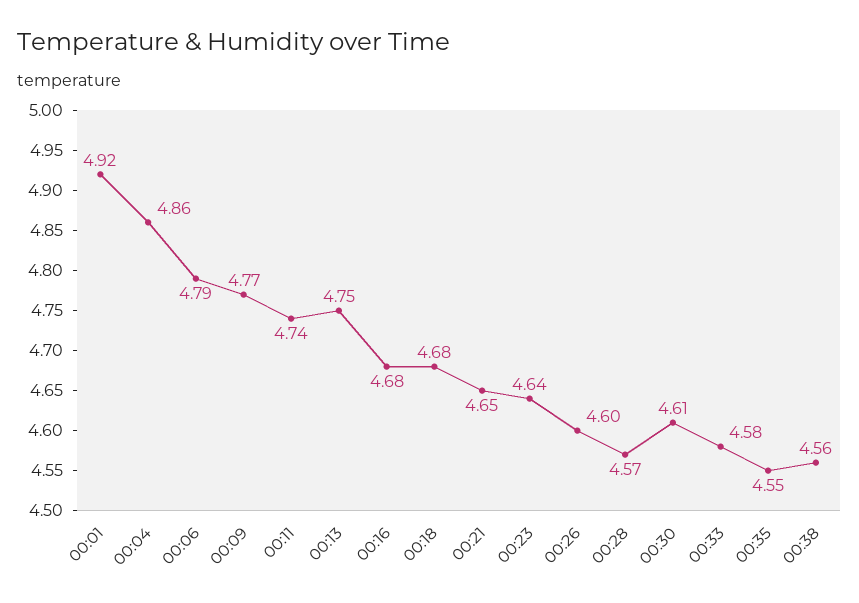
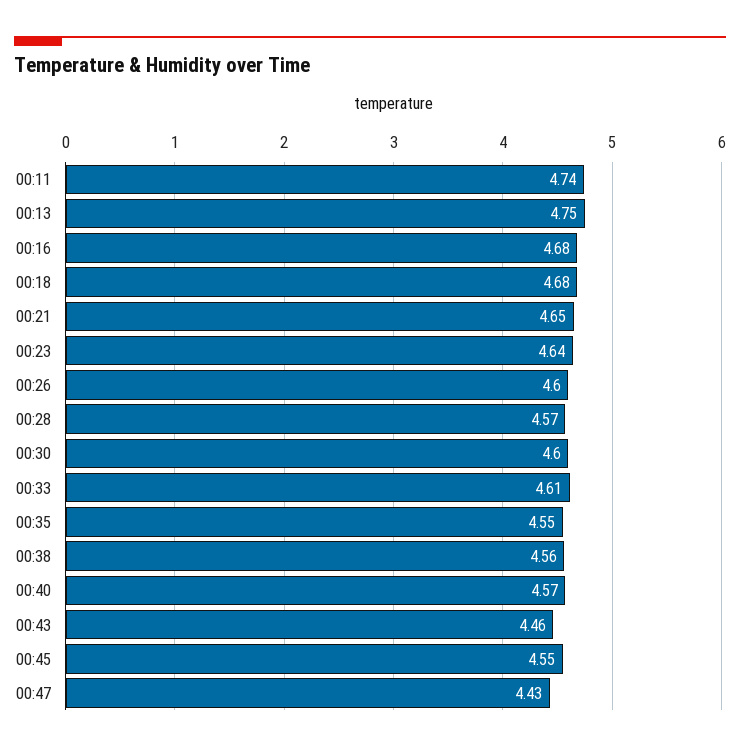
00:01: 4.92 -> none
00:04: 4.86 -> none
00:06: 4.79 -> none
00:09: 4.77 -> none
00:30: 4.61 -> 4.6
00:33: 4.58 -> 4.61
00:40: none -> 4.57
00:43: none -> 4.46
00:45: none -> 4.55
00:47: none -> 4.43

